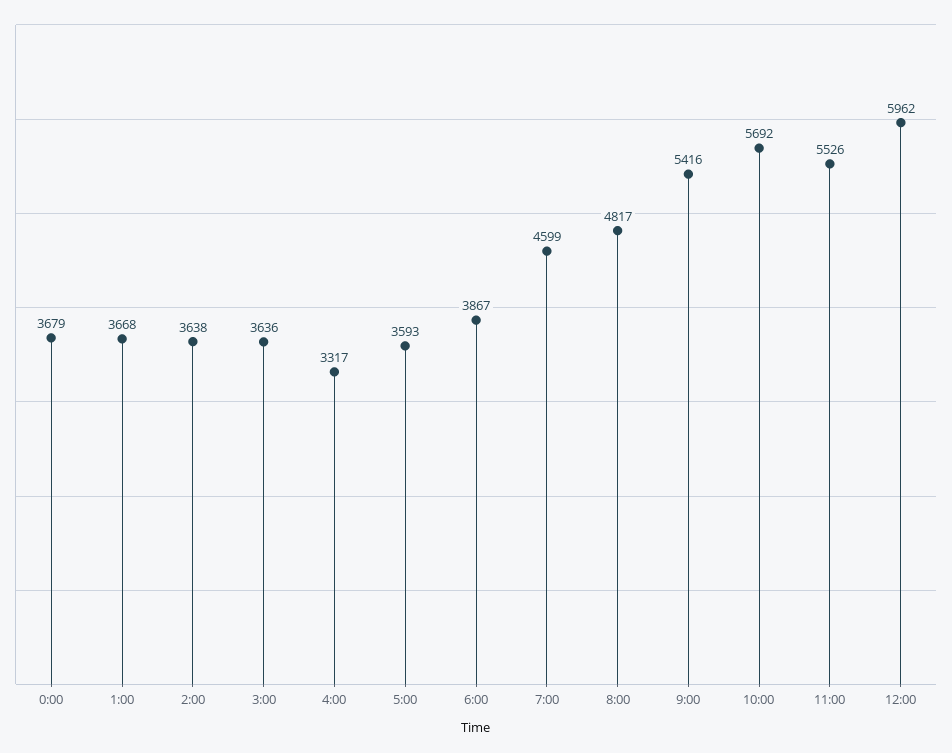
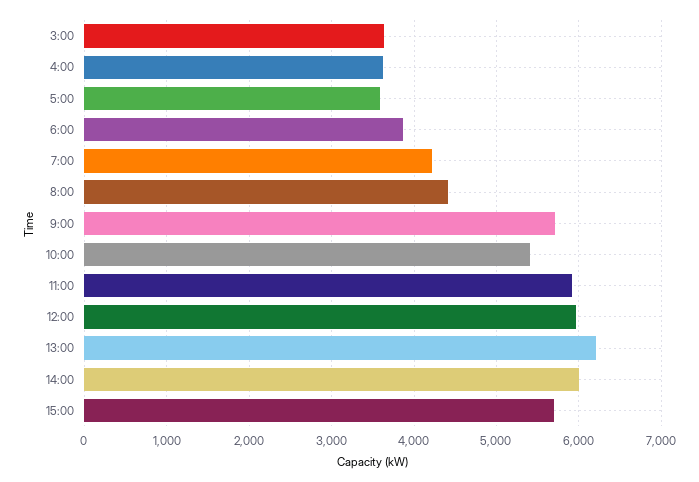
0:00: 3679 -> none
1:00: 3668 -> none
2:00: 3638 -> none
4:00: 3317 -> 3600
7:00: 4599 -> 4200
8:00: 4817 -> 4400
9:00: 5416 -> 5700
10:00: 5692 -> 5400
11:00: 5526 -> 5900
13:00: none -> 6200
14:00: none -> 6000
15:00: none -> 5700

